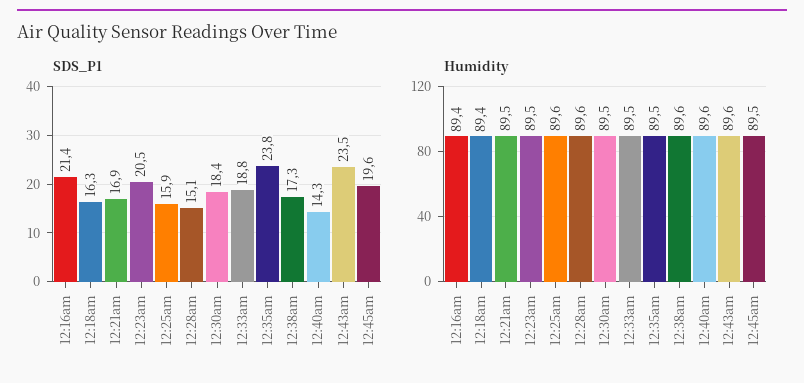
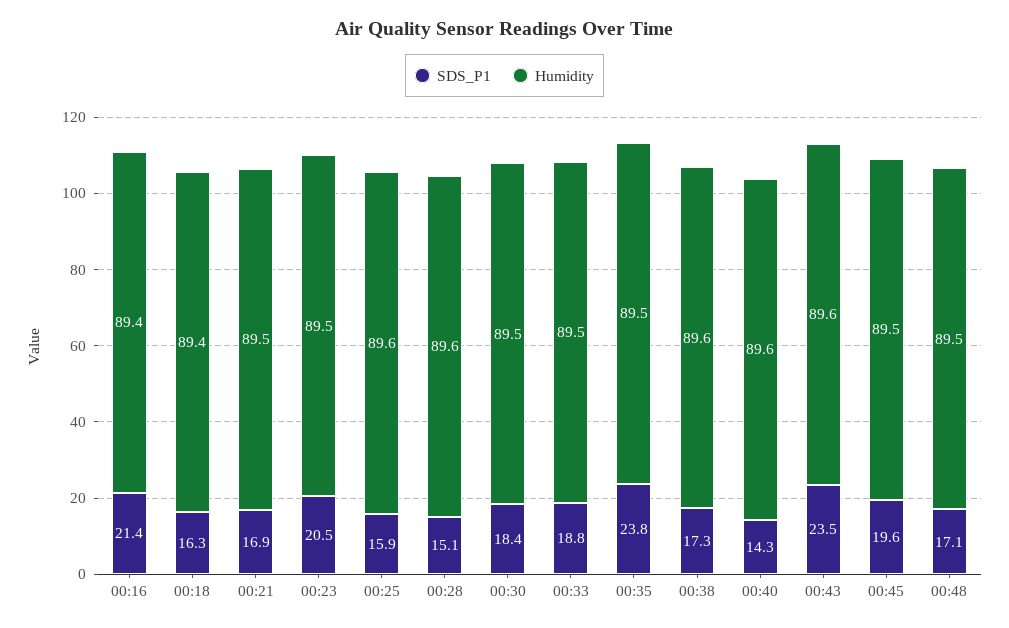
SDS_P1, 00:48: none -> 17.1
Humidity, 00:48: none -> 89.5

